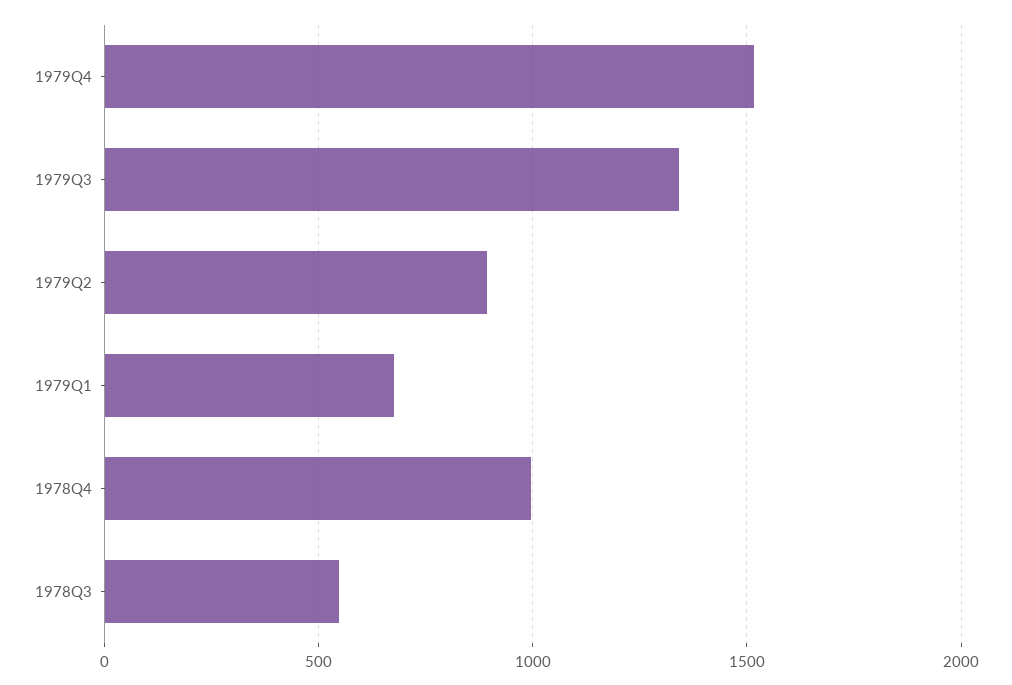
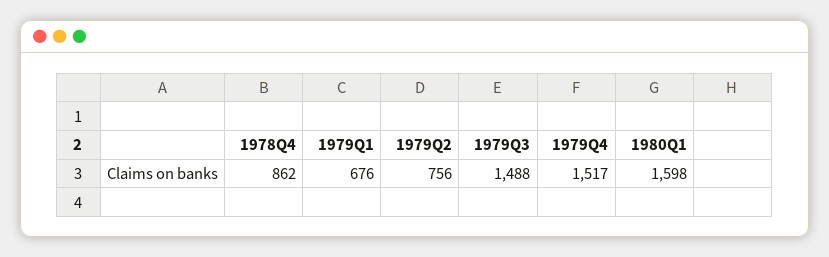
1979Q3: 1350 -> 1488
1979Q2: 900 -> 756
1978Q4: 1000 -> 862
1978Q3: 550 -> none
1980Q1: none -> 1598

